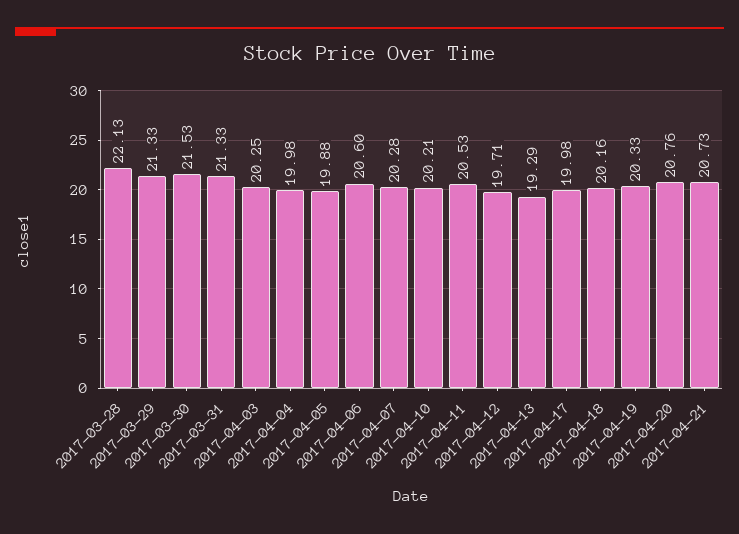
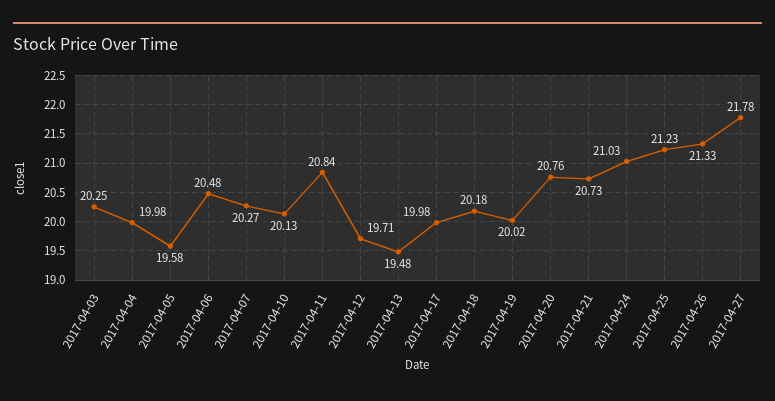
2017-03-28: 22.13 -> none
2017-03-29: 21.33 -> none
2017-03-30: 21.53 -> none
2017-03-31: 21.33 -> none
2017-04-05: 19.88 -> 19.58
2017-04-06: 20.6 -> 20.48
2017-04-07: 20.28 -> 20.27
2017-04-10: 20.21 -> 20.13
2017-04-11: 20.53 -> 20.84
2017-04-13: 19.29 -> 19.48
2017-04-18: 20.16 -> 20.18
2017-04-19: 20.33 -> 20.02
2017-04-24: none -> 21.03
2017-04-25: none -> 21.23
2017-04-26: none -> 21.33
2017-04-27: none -> 21.78

